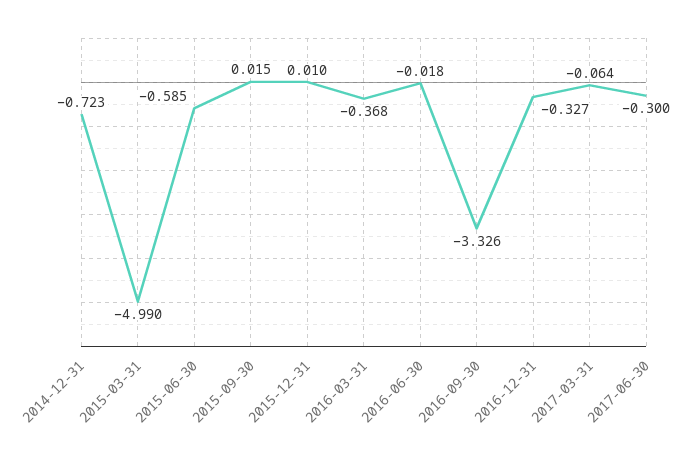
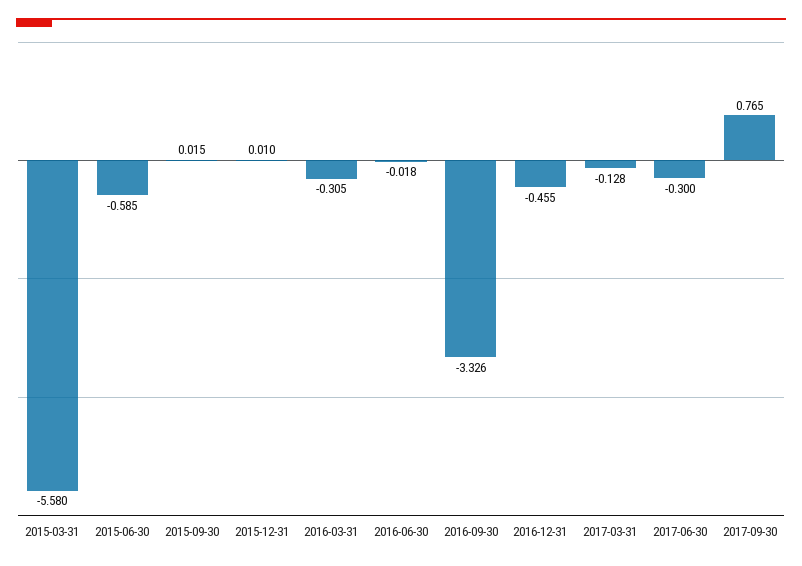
2014-12-31: -0.723 -> none
2015-03-31: -4.99 -> -5.58
2016-03-31: -0.368 -> -0.305
2016-12-31: -0.327 -> -0.455
2017-03-31: -0.064 -> -0.128
2017-09-30: none -> 0.765

